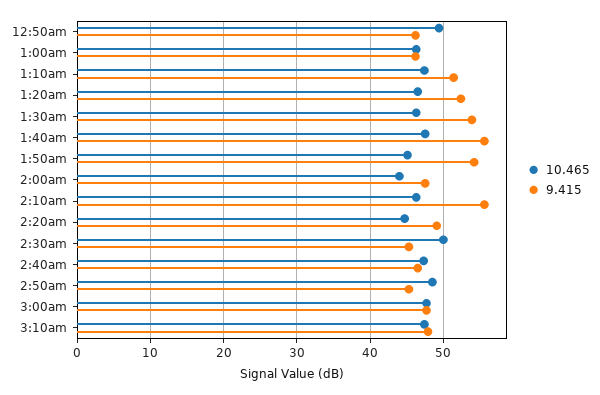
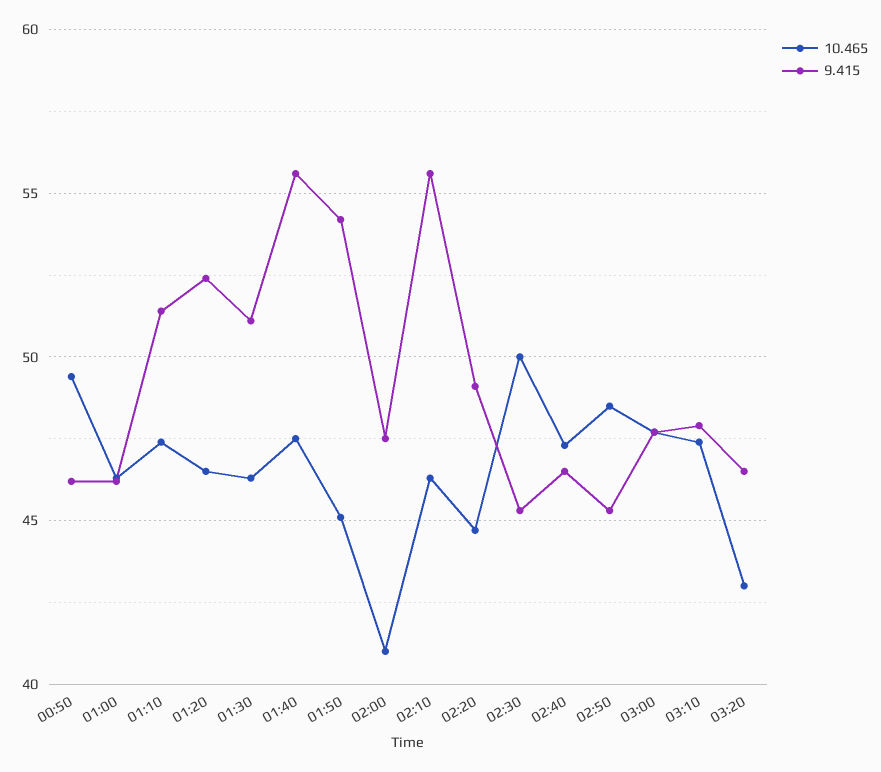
9.415, 1:30am: 54 -> 51
10.465, 2:00am: 44 -> 41
10.465, 03:20: none -> 43
9.415, 03:20: none -> 46.5

